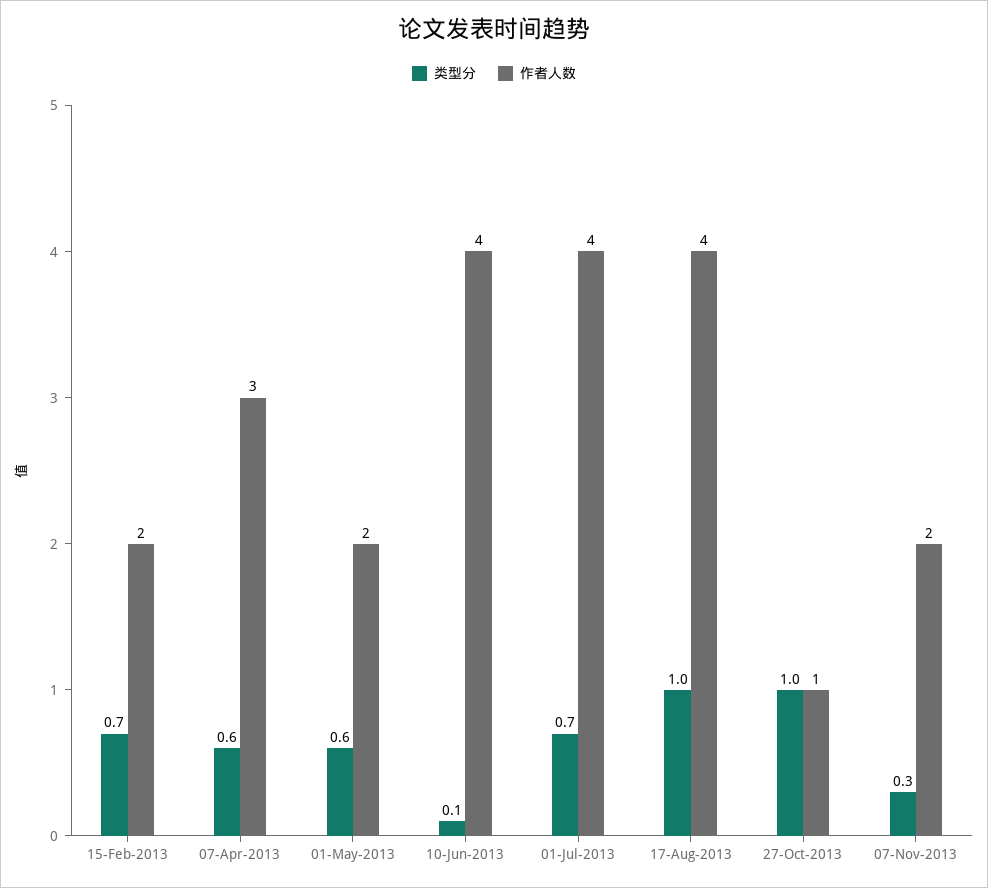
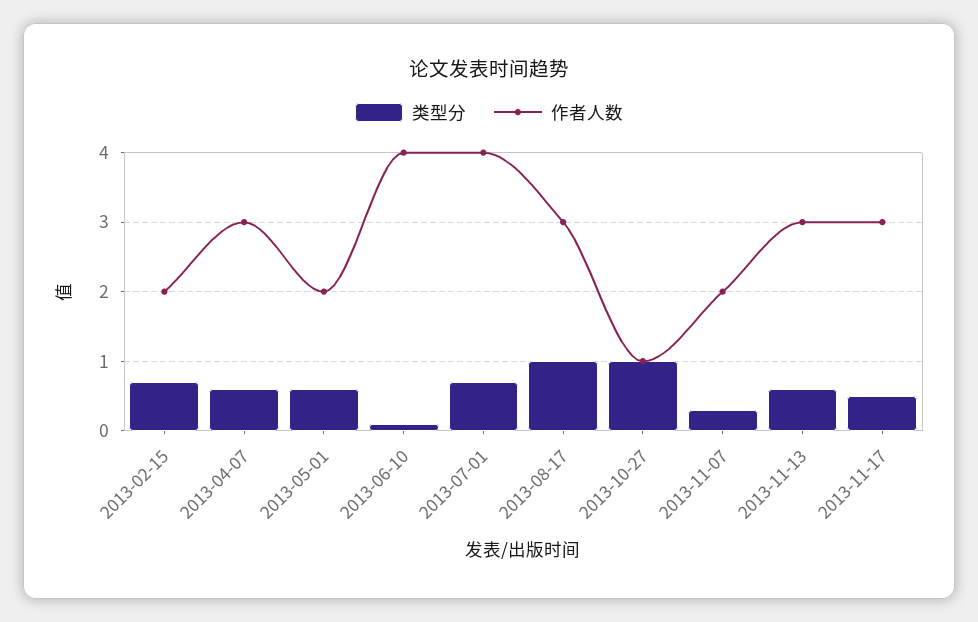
作者人数, 17-Aug-2013: 4 -> 3
类型分, 2013-11-13: none -> 0.6
作者人数, 2013-11-13: none -> 3
类型分, 2013-11-17: none -> 0.5
作者人数, 2013-11-17: none -> 3

